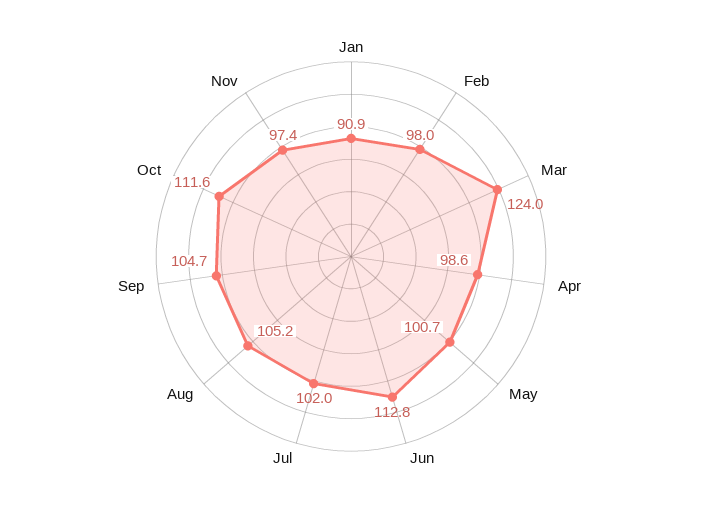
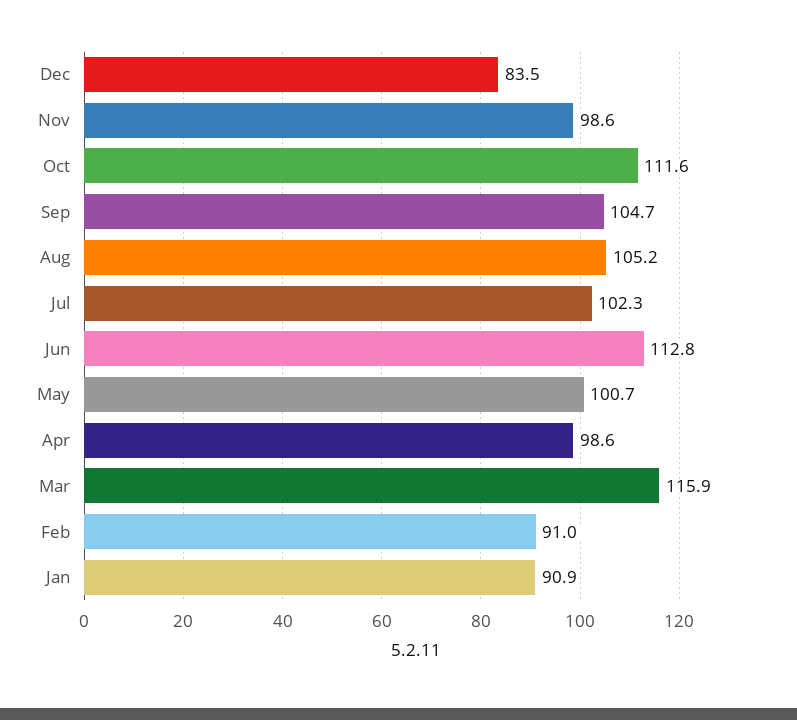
Feb: 98 -> 91
Mar: 124 -> 115.9
Jul: 102 -> 102.3
Nov: 97.4 -> 98.6
Dec: none -> 83.5

